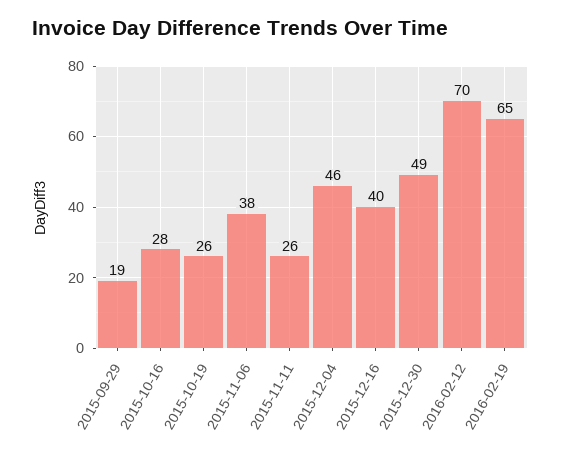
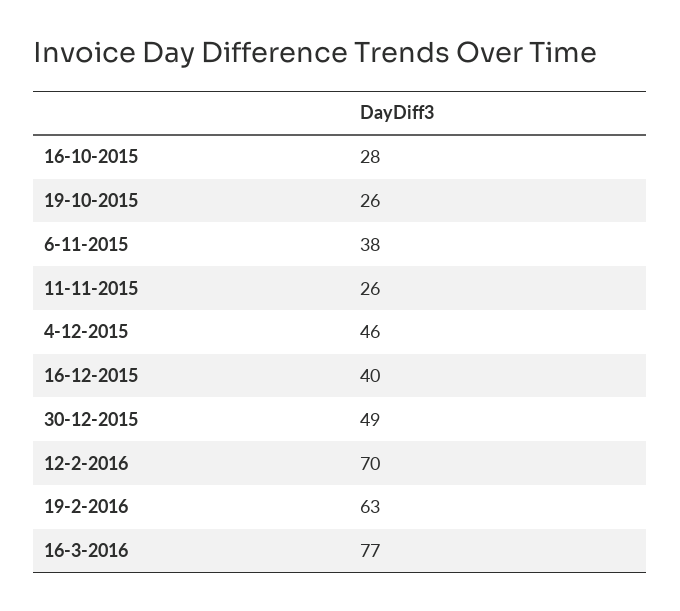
2015-09-29: 19 -> none
2016-02-19: 65 -> 63
16-3-2016: none -> 77

